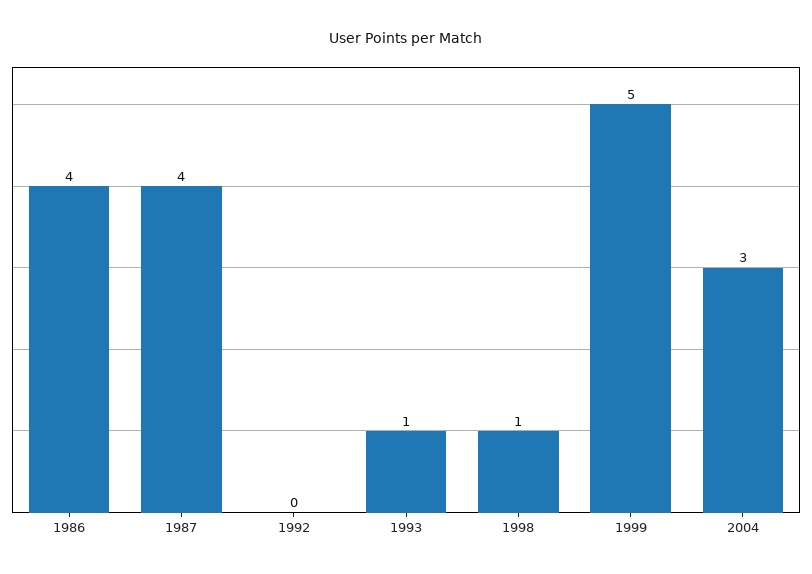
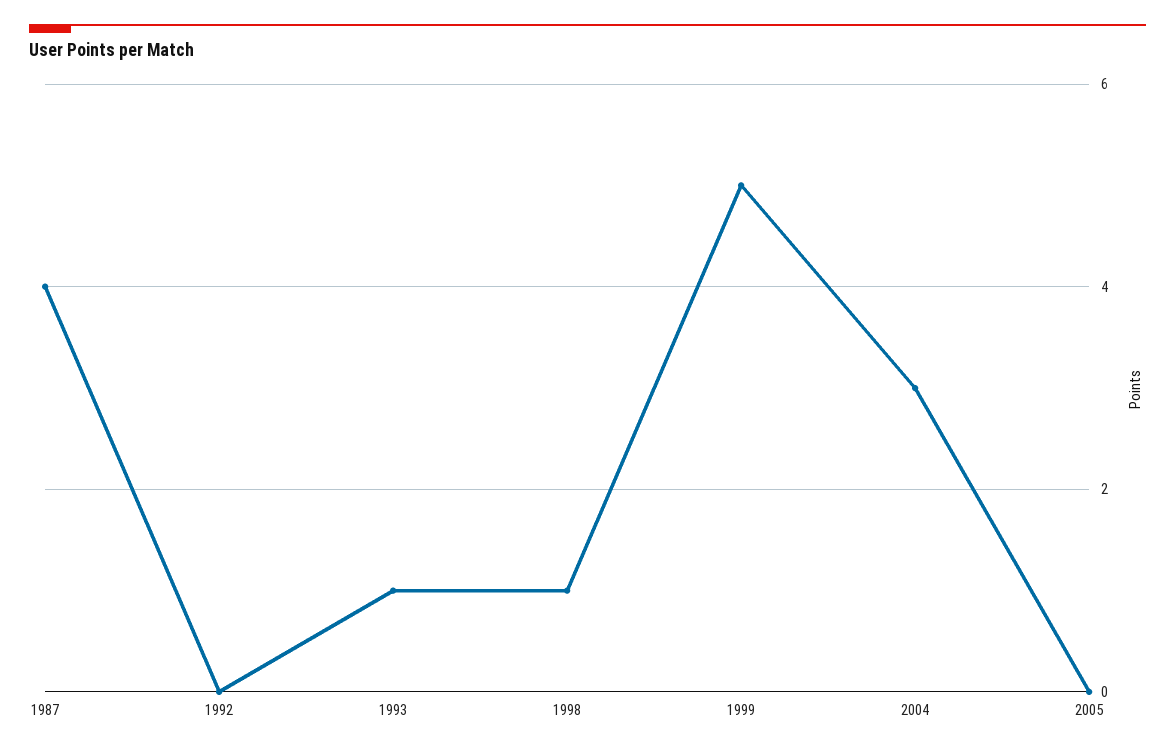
1986: 4 -> none
2005: none -> 0

